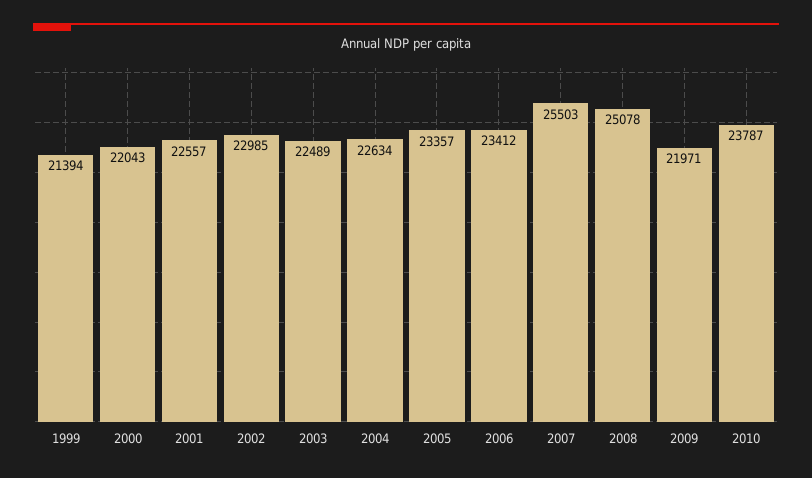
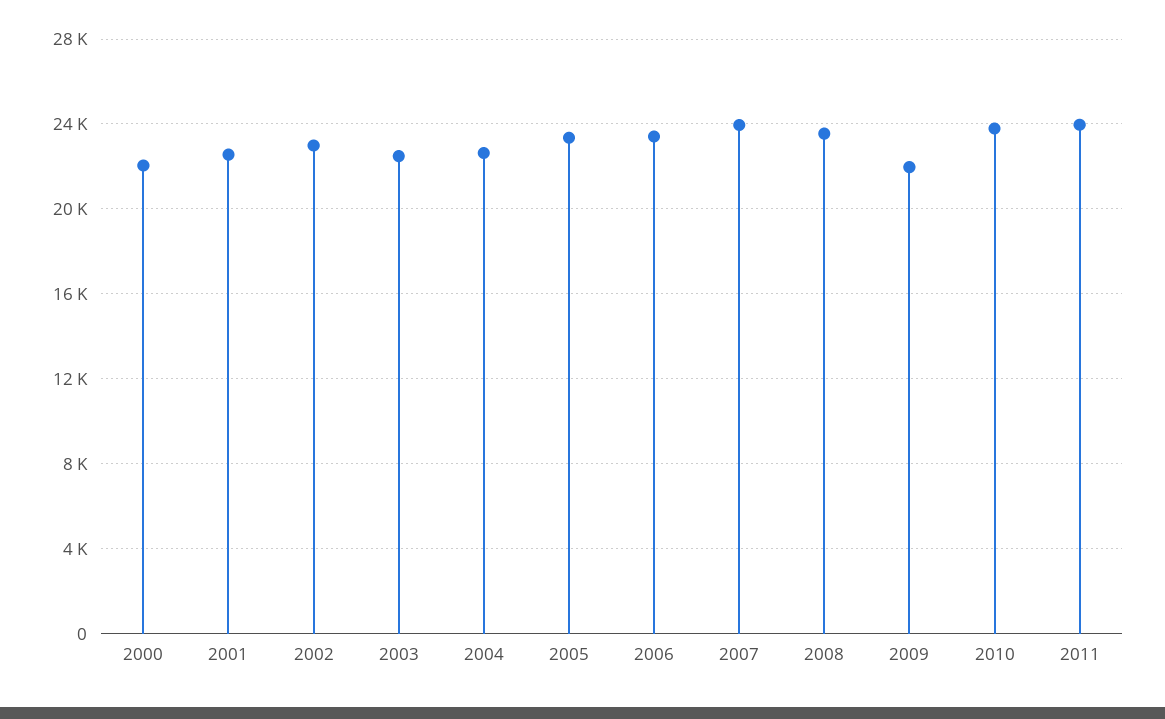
1999: 21394 -> none
2007: 25503 -> 24000
2008: 25078 -> 23500
2011: none -> 24000

